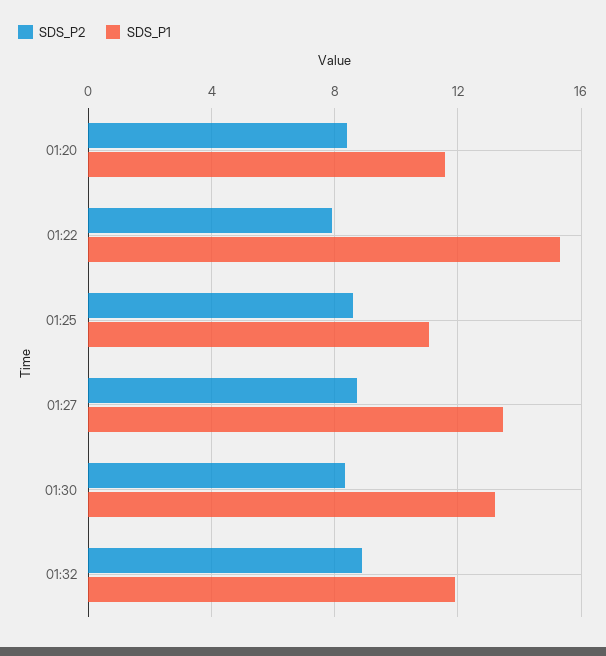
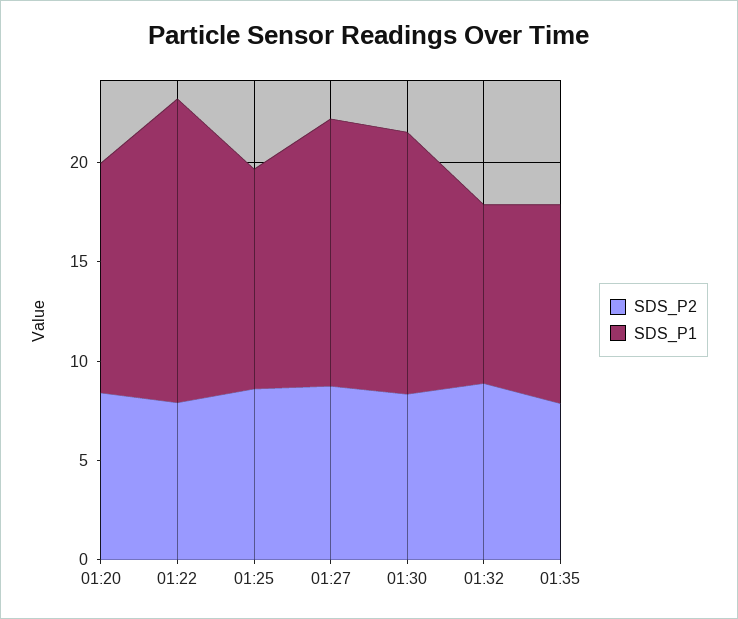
SDS_P1, 01:32: 12 -> 9
SDS_P2, 01:35: none -> 8
SDS_P1, 01:35: none -> 10

